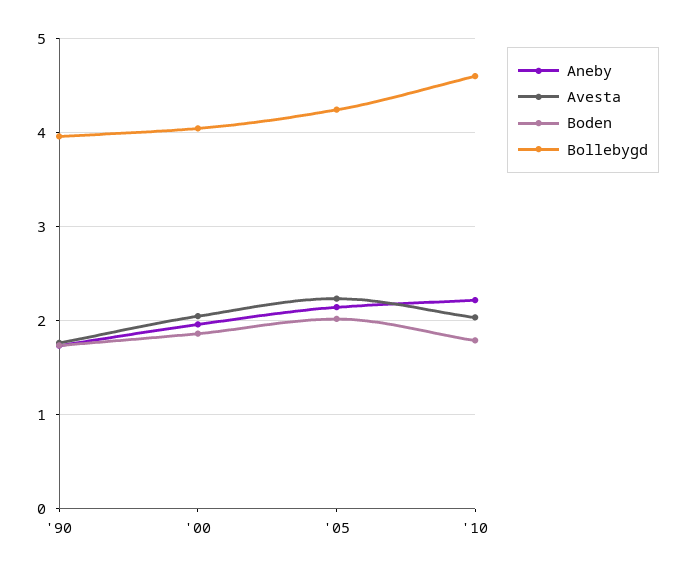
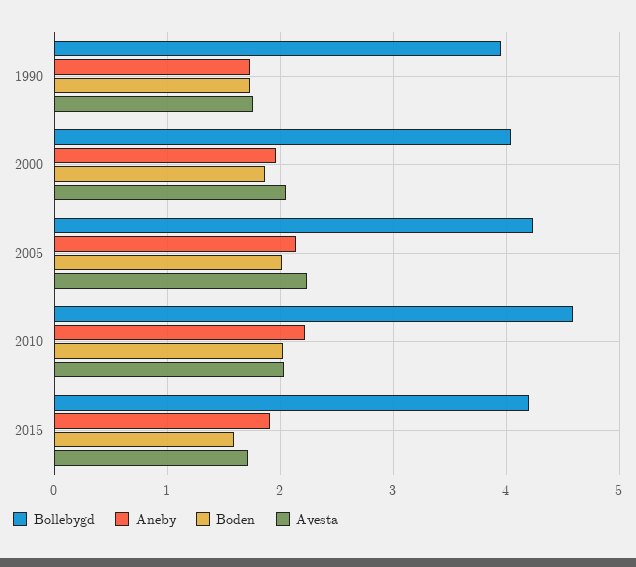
Boden, '10: 1.8 -> 2
Bollebygd, 2015: none -> 4.2
Aneby, 2015: none -> 1.9
Boden, 2015: none -> 1.6
Avesta, 2015: none -> 1.7

